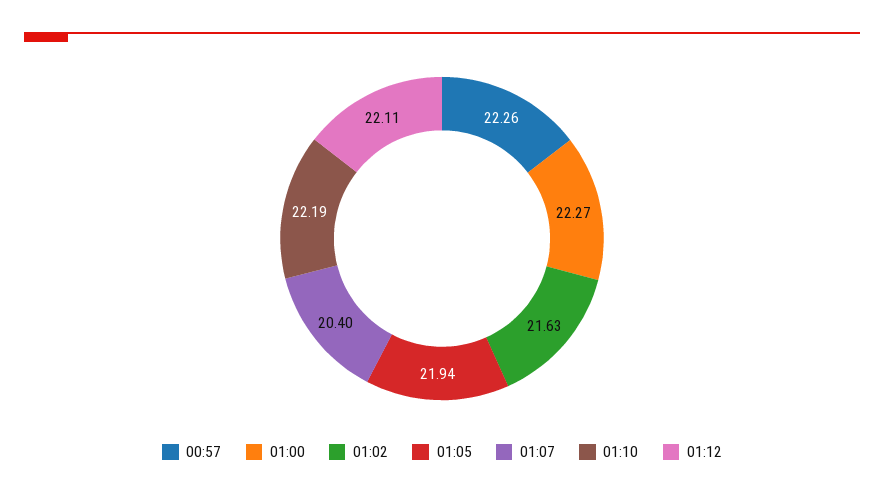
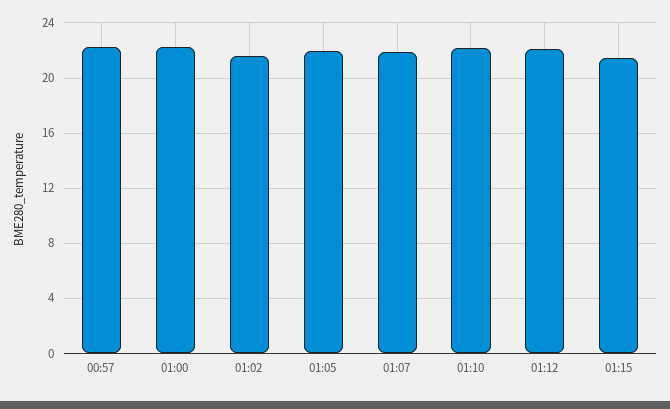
01:07: 20.4 -> 22
01:15: none -> 21.5

